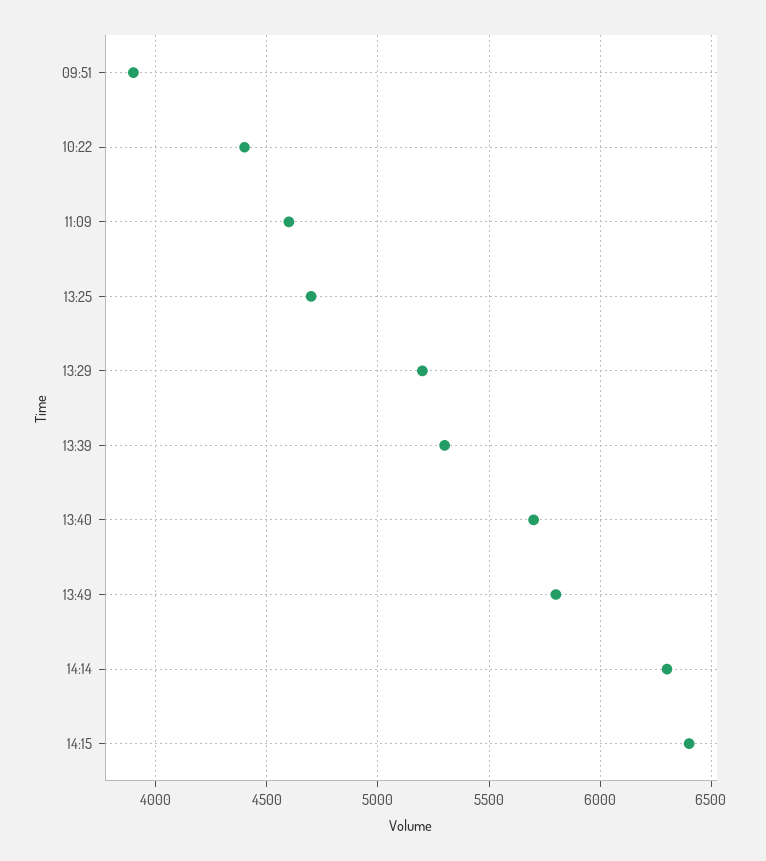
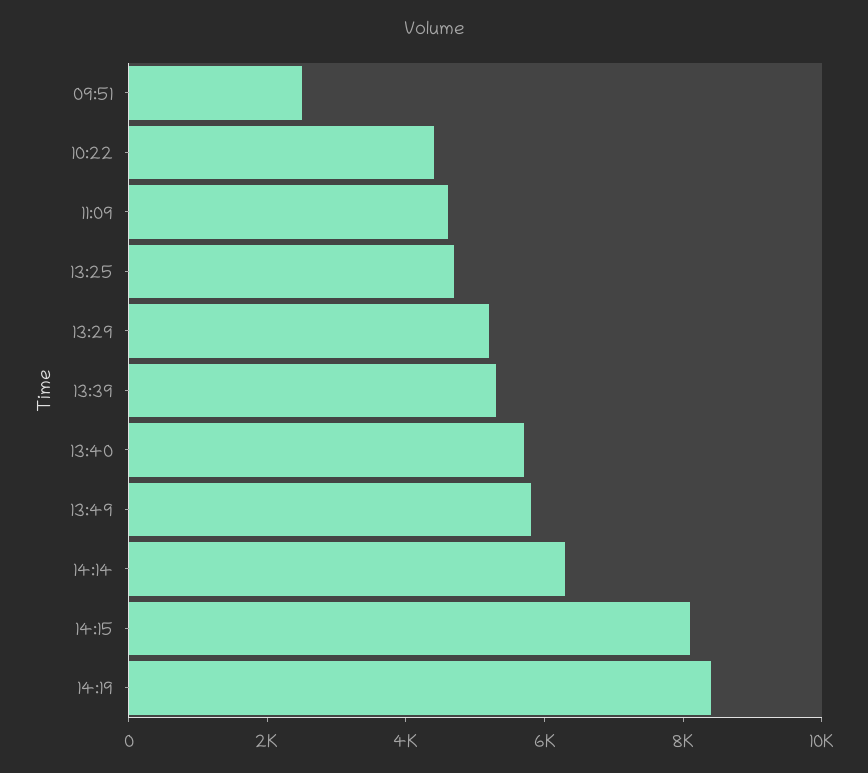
09:51: 3900 -> 2500
14:15: 6400 -> 8000
14:19: none -> 8500

